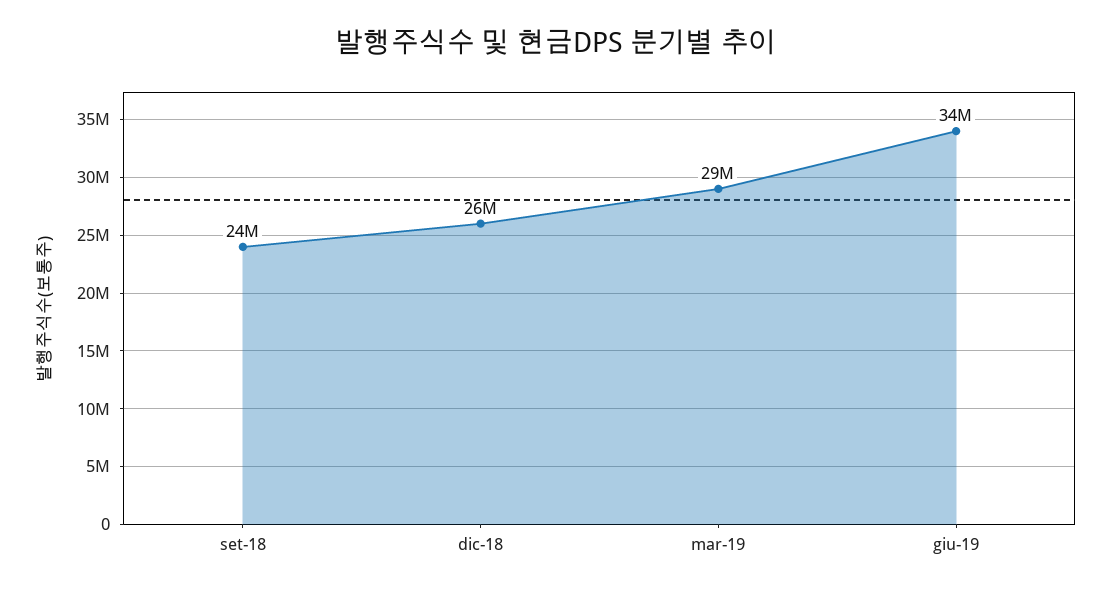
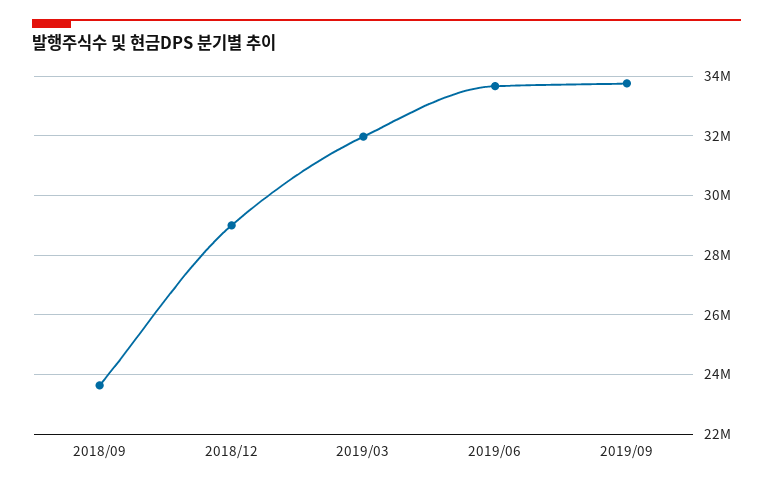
dic-18: 26000000 -> 29000000
mar-19: 29000000 -> 32000000
2019/09: none -> 33750000

